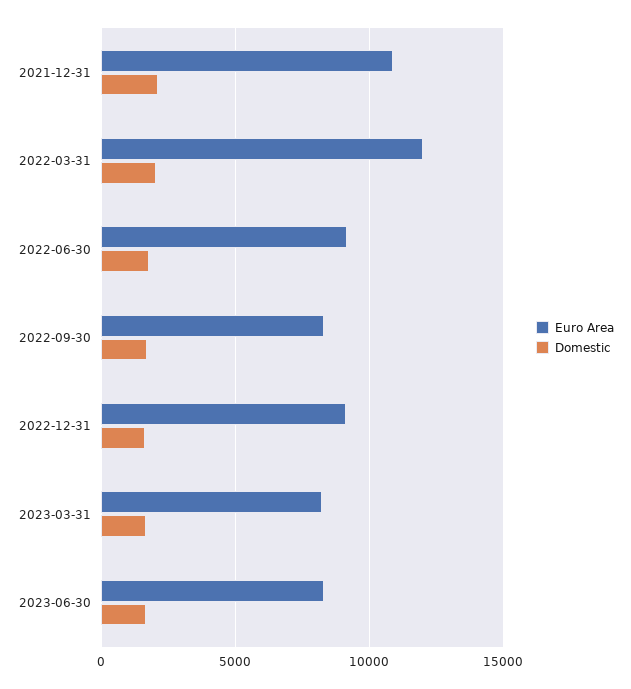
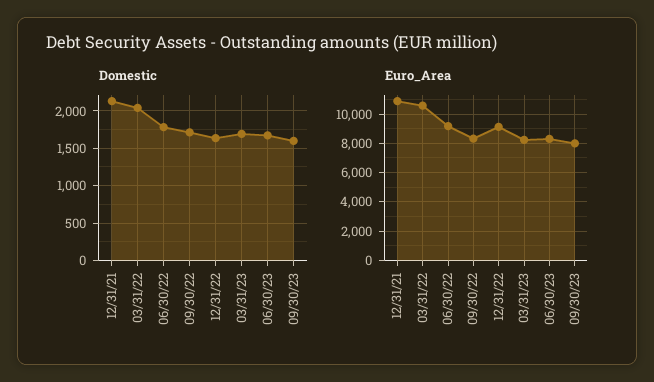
Euro Area, 2022-03-31: 12000 -> 10500
Domestic, 09/30/23: none -> 1600
Euro Area, 09/30/23: none -> 8000

